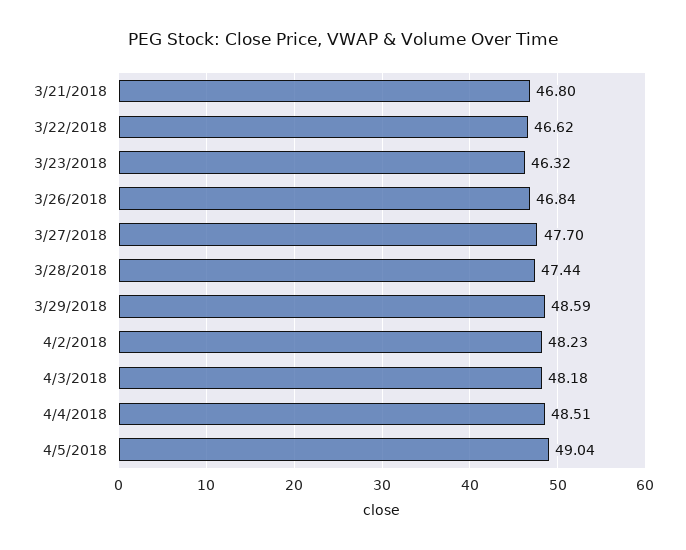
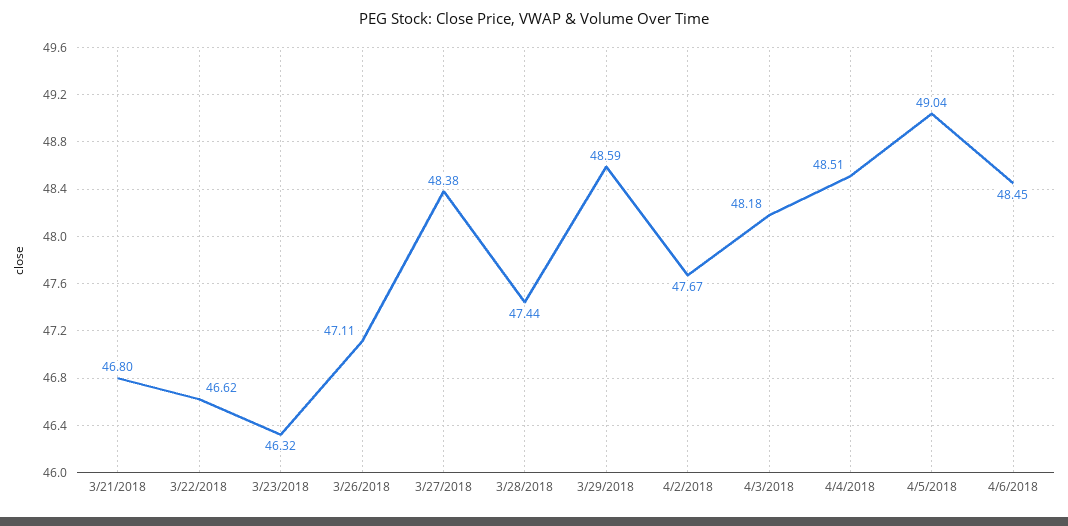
3/26/2018: 46.84 -> 47.11
3/27/2018: 47.7 -> 48.38
4/2/2018: 48.23 -> 47.67
4/6/2018: none -> 48.45

